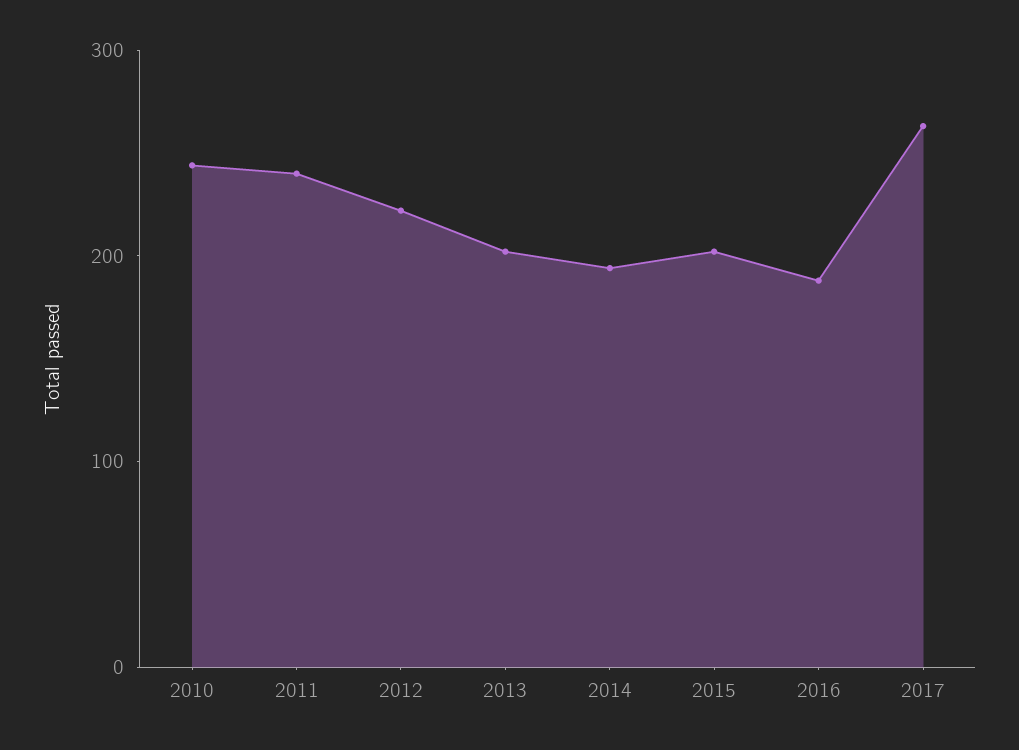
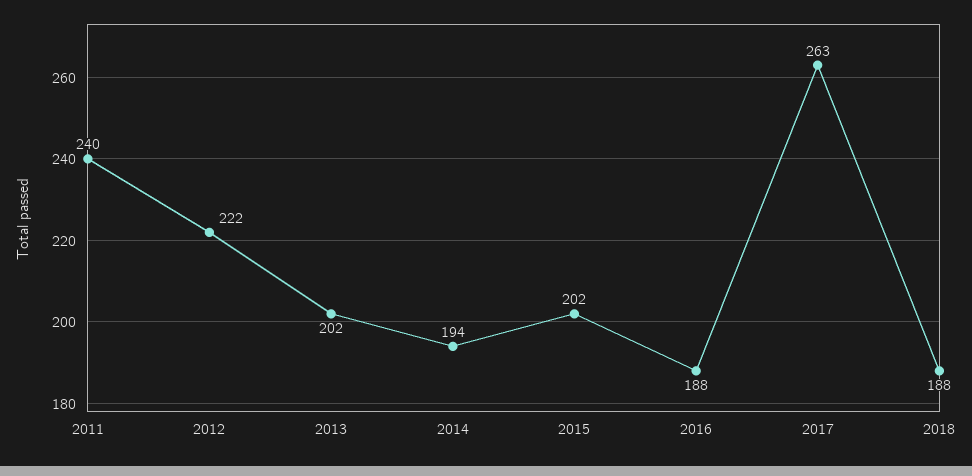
2010: 240 -> none
2018: none -> 188

